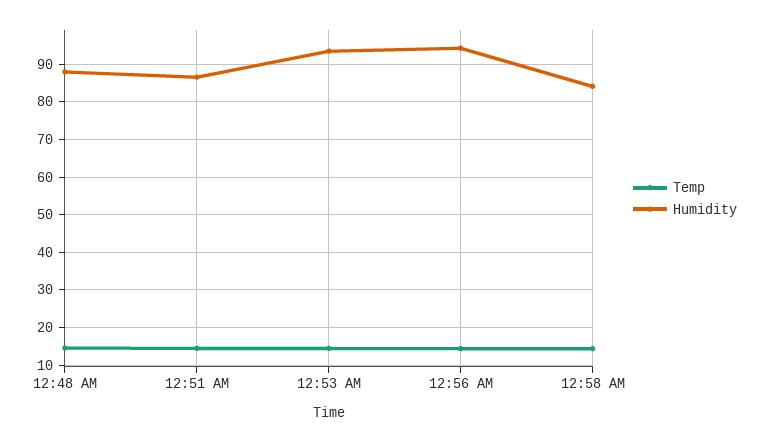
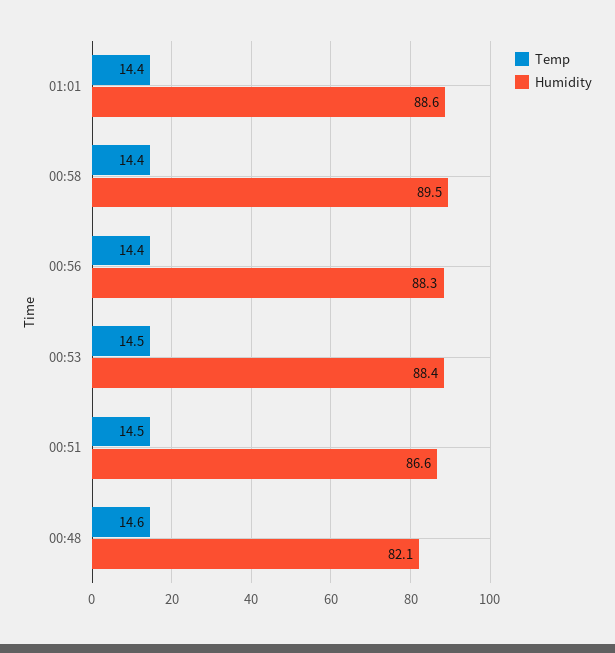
Humidity, 12:48 AM: 88 -> 82.1
Humidity, 12:53 AM: 94 -> 88.4
Humidity, 12:56 AM: 94 -> 88.3
Humidity, 12:58 AM: 84 -> 89.5
Temp, 01:01: none -> 14.4
Humidity, 01:01: none -> 88.6

